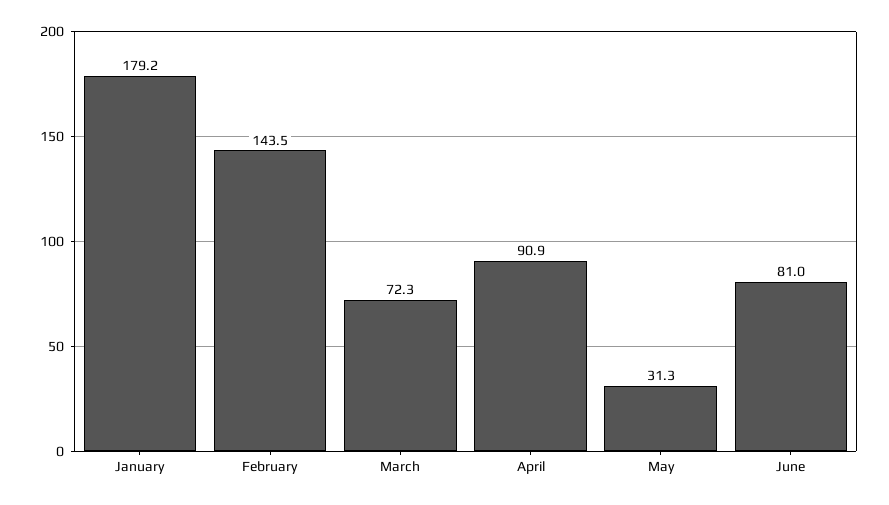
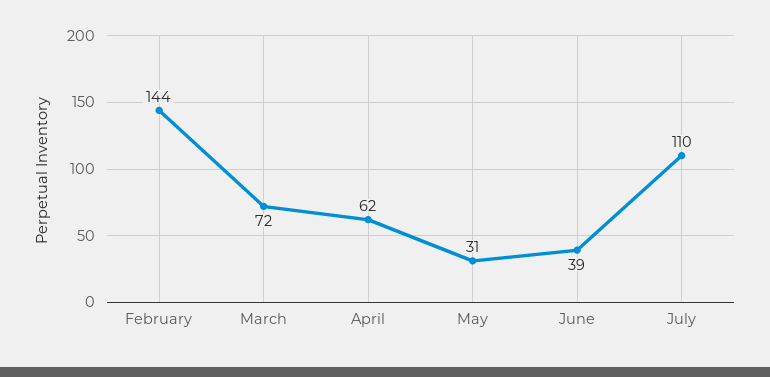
January: 179.2 -> none
April: 90.9 -> 62
June: 81 -> 39
July: none -> 110

